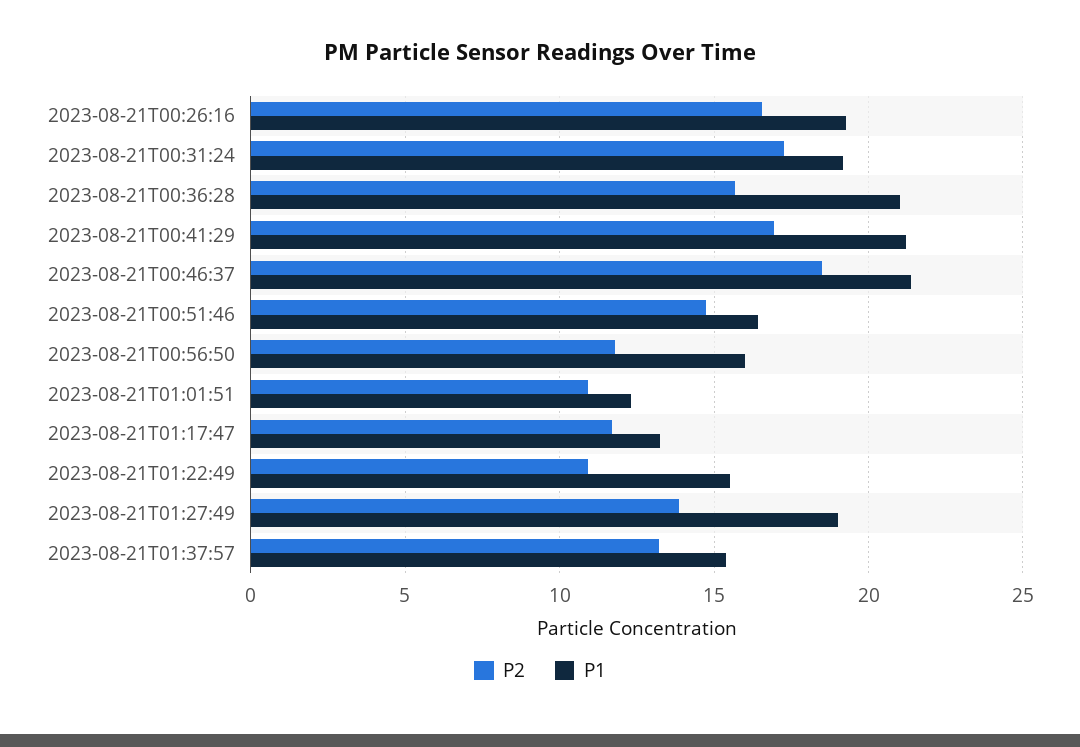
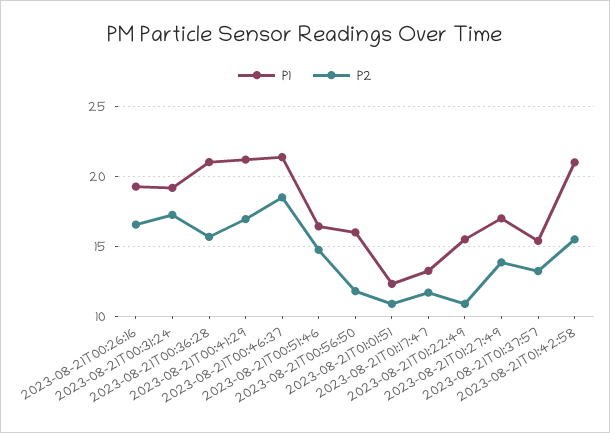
P1, 2023-08-21T01:27:49: 19 -> 17
P1, 2023-08-21T01:42:58: none -> 21
P2, 2023-08-21T01:42:58: none -> 15.5

